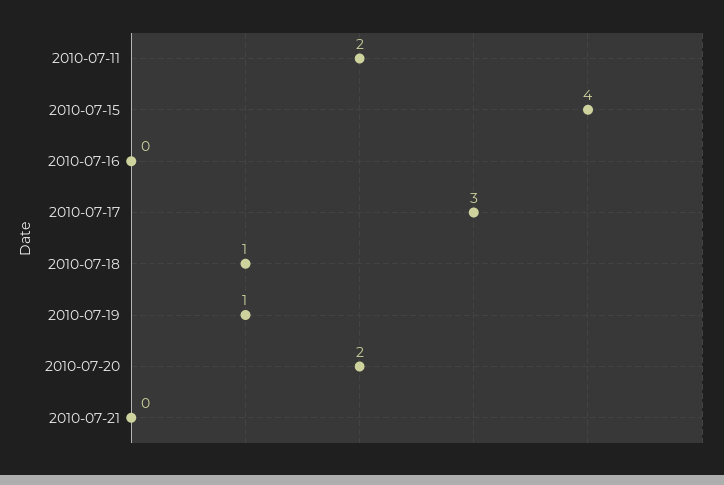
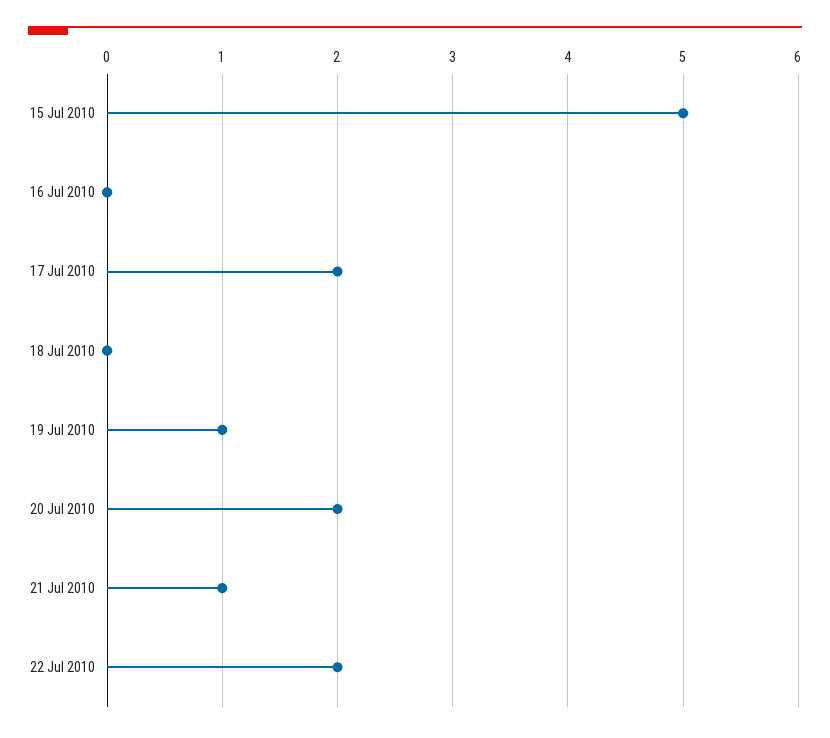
2010-07-11: 2 -> none
2010-07-15: 4 -> 5
2010-07-17: 3 -> 2
2010-07-18: 1 -> 0
2010-07-21: 0 -> 1
22 Jul 2010: none -> 2

